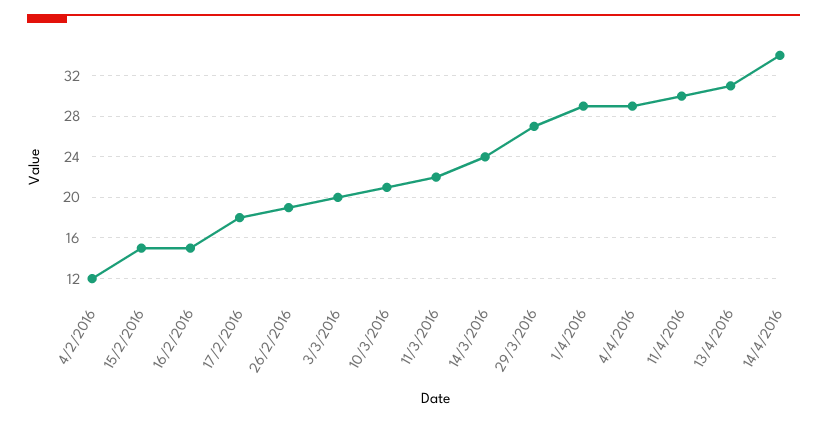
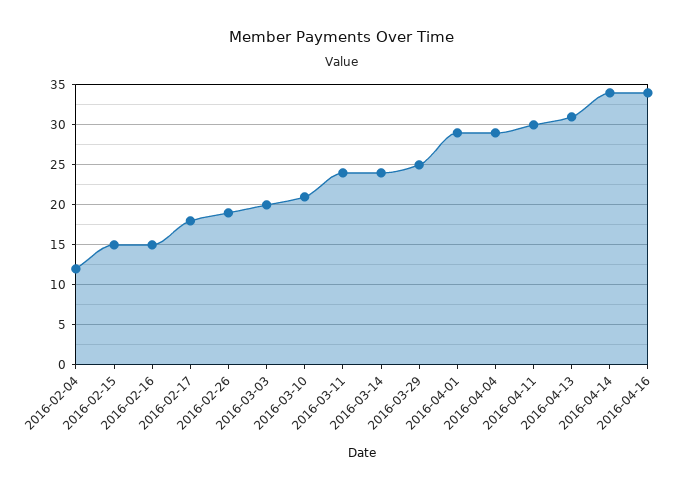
11/3/2016: 22 -> 24
29/3/2016: 27 -> 25
2016-04-16: none -> 34

